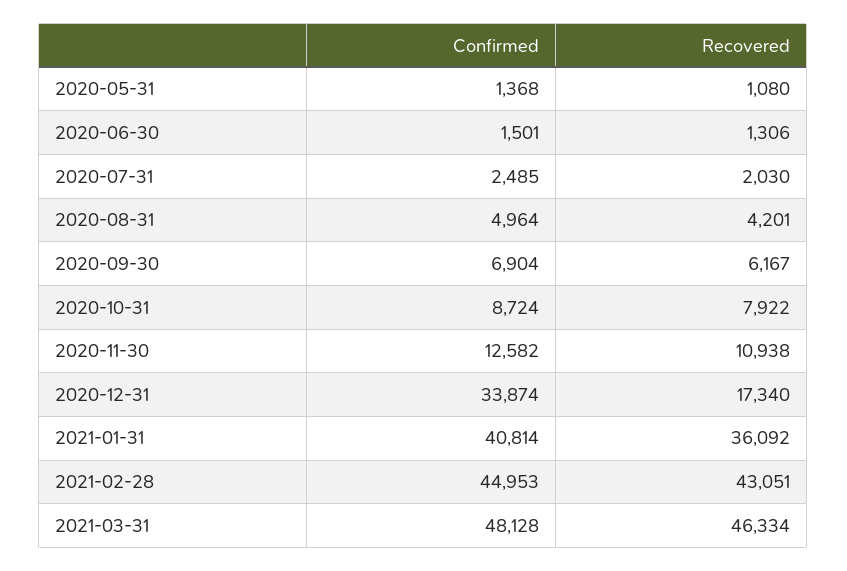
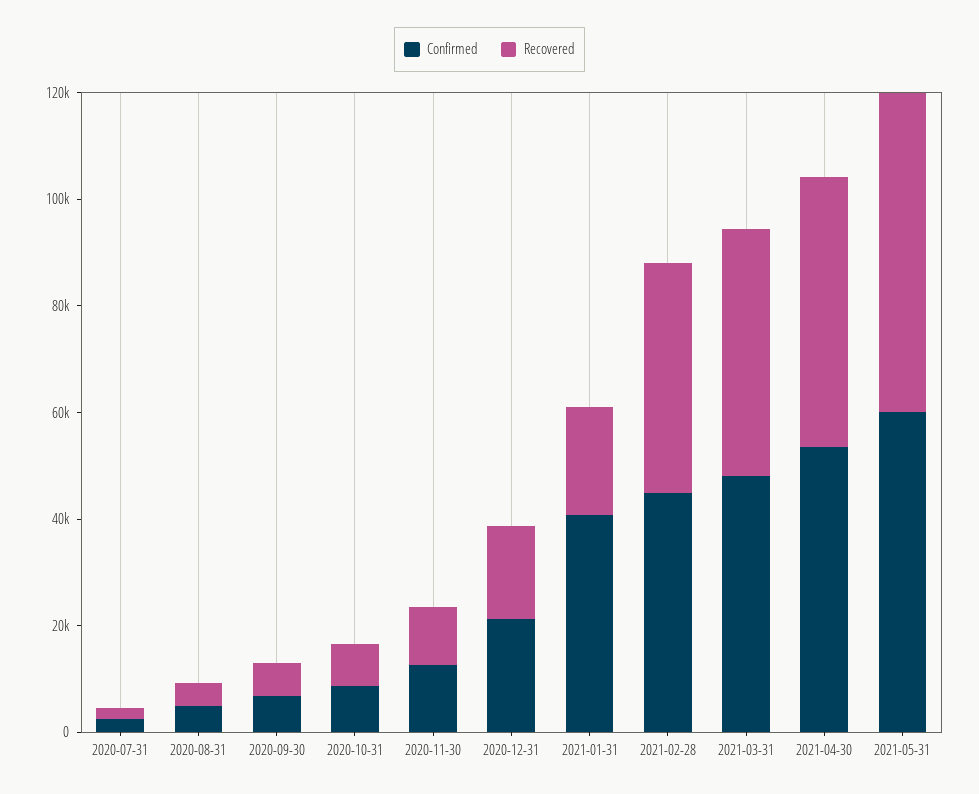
Confirmed, 2020-05-31: 1368 -> none
Recovered, 2020-05-31: 1080 -> none
Confirmed, 2020-06-30: 1501 -> none
Recovered, 2020-06-30: 1306 -> none
Confirmed, 2020-12-31: 33874 -> 20000
Recovered, 2021-01-31: 36092 -> 20000
Confirmed, 2021-04-30: none -> 55000
Recovered, 2021-04-30: none -> 50000
Confirmed, 2021-05-31: none -> 60000
Recovered, 2021-05-31: none -> 60000

